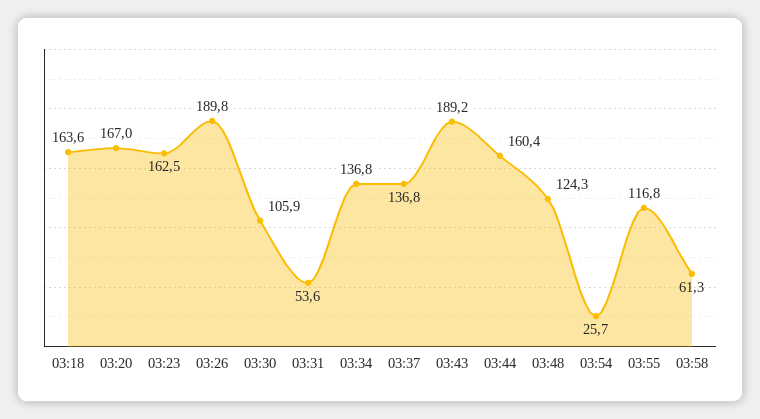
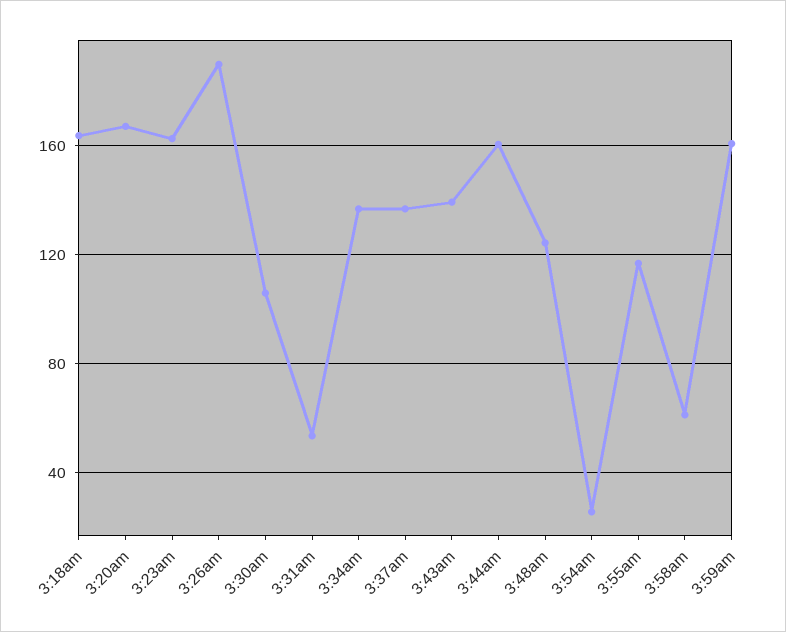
03:43: 189.2 -> 140
3:59am: none -> 160

